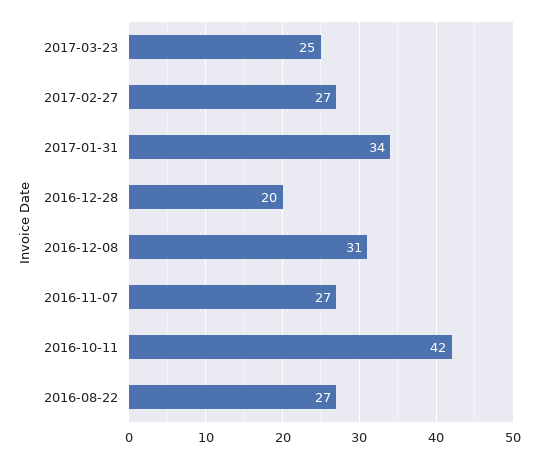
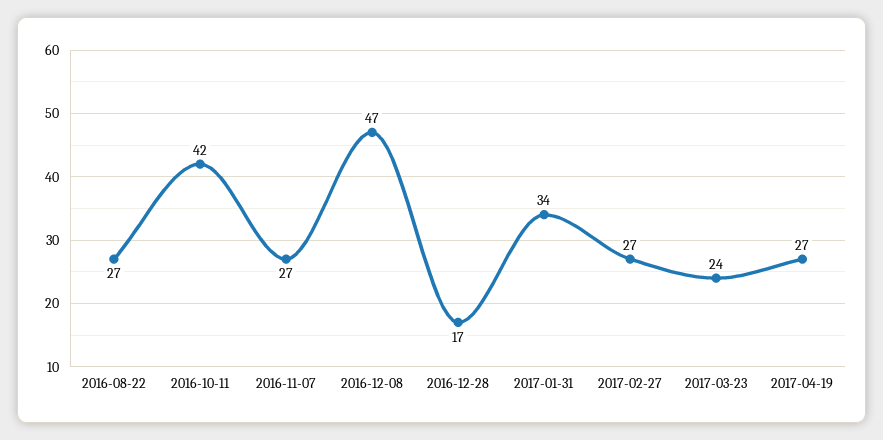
2017-03-23: 25 -> 24
2016-12-28: 20 -> 17
2016-12-08: 31 -> 47
2017-04-19: none -> 27

